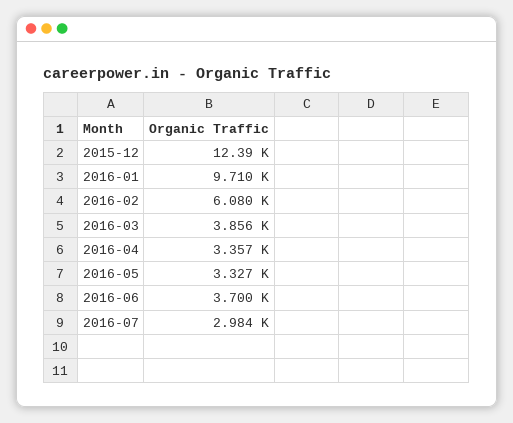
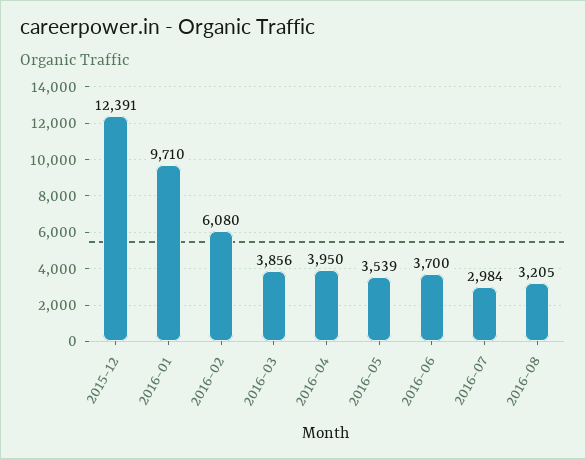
2016-04: 3357 -> 3950
2016-05: 3327 -> 3539
2016-08: none -> 3205

